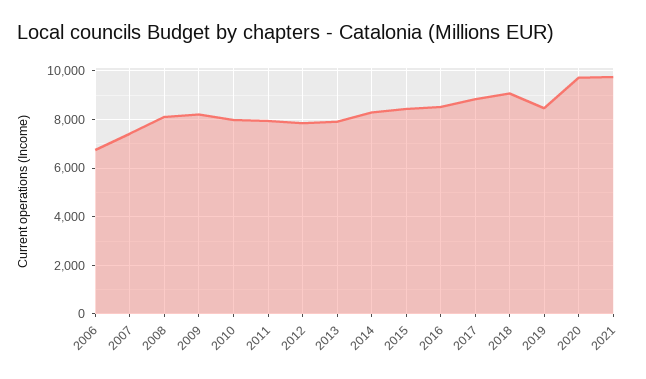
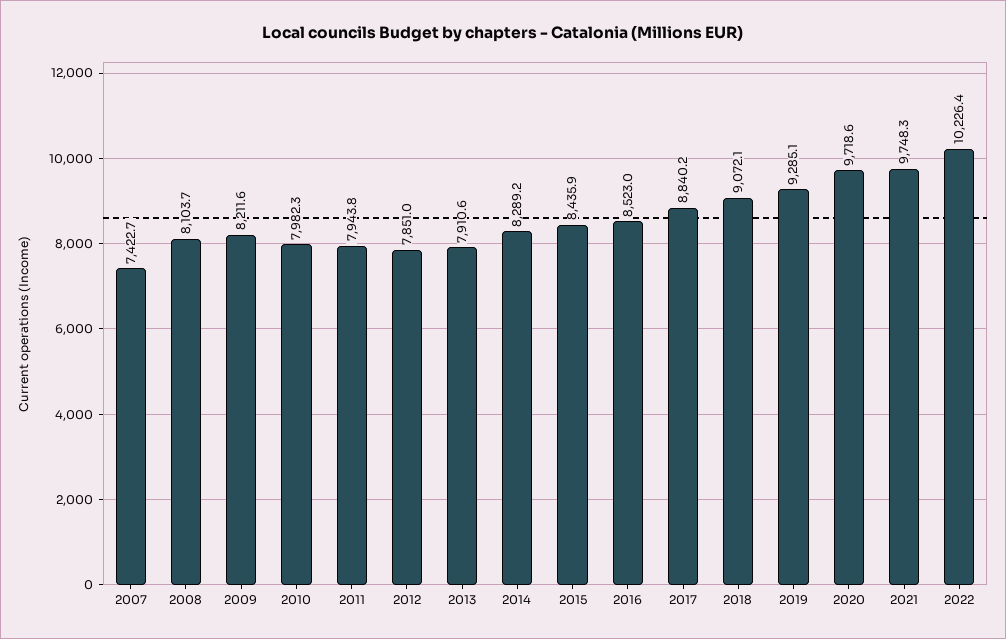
2006: 6750 -> none
2019: 8500 -> 9285.1
2022: none -> 10226.4

